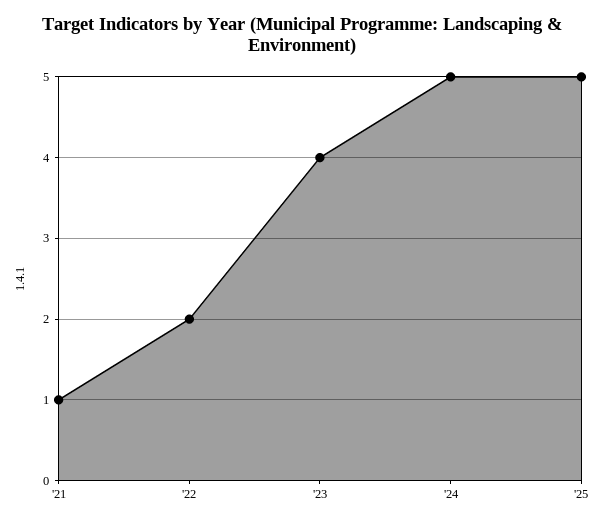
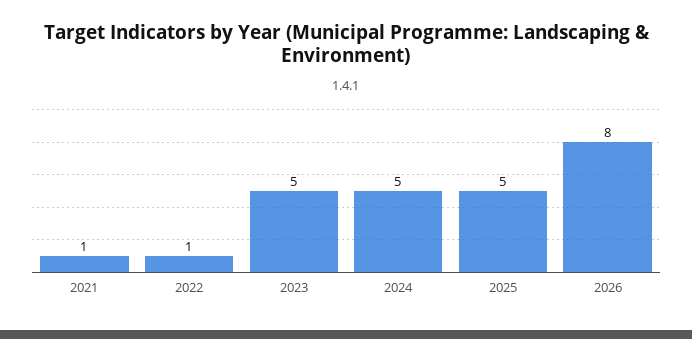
'22: 2 -> 1
'23: 4 -> 5
2026: none -> 8

